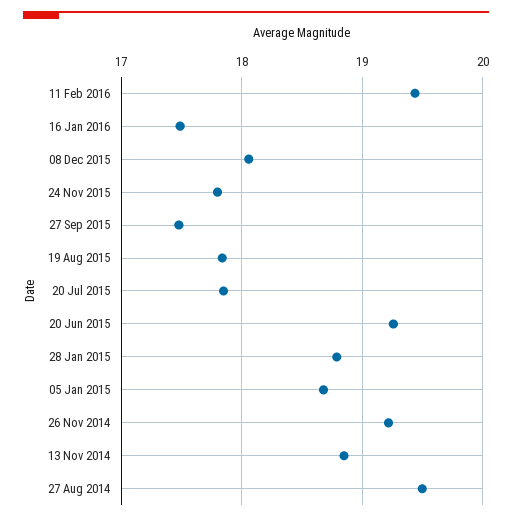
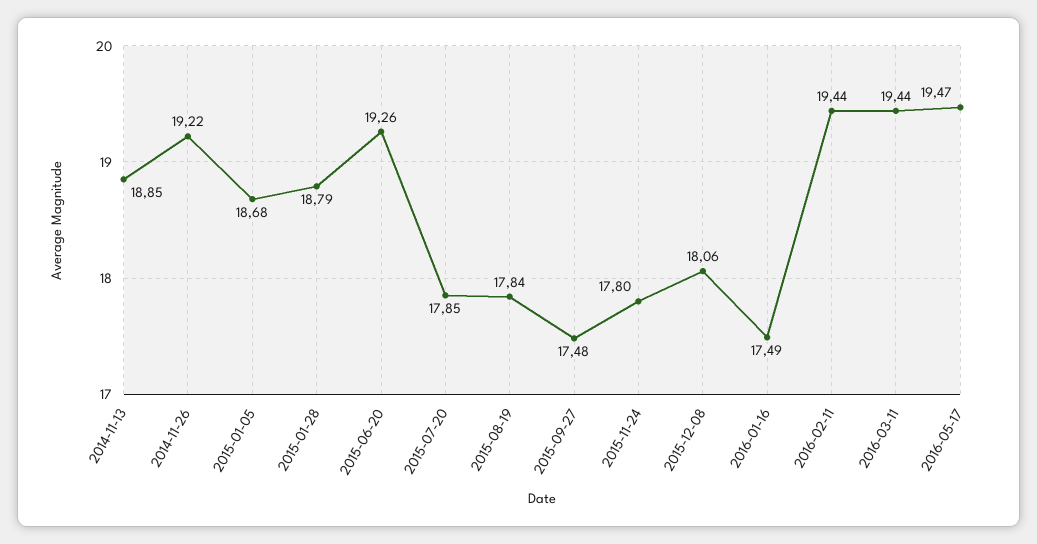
27 Aug 2014: 19.5 -> none
2016-03-11: none -> 19.44
2016-05-17: none -> 19.47

